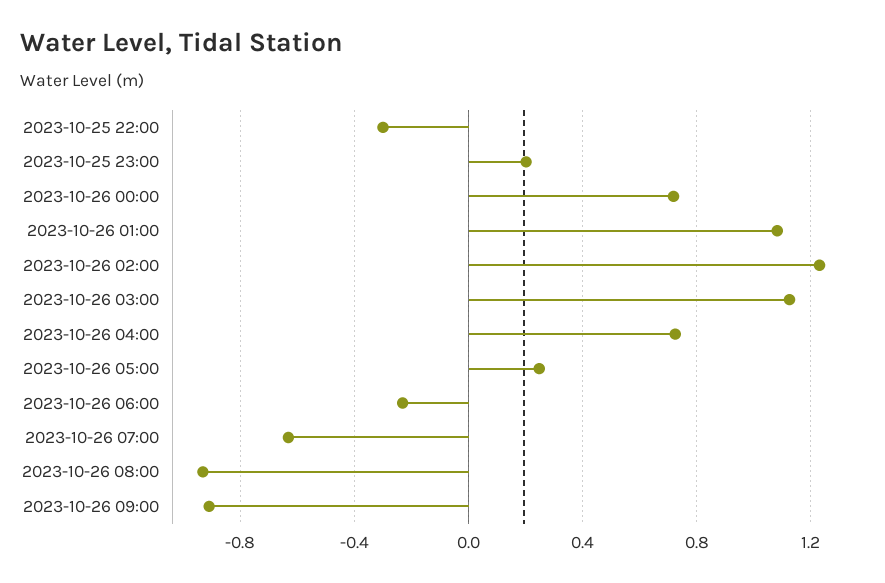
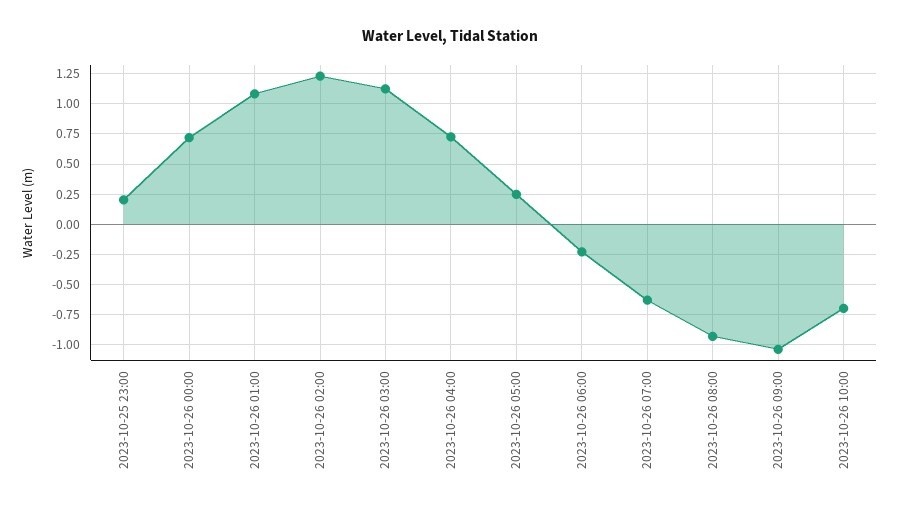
2023-10-25 22:00: -0.3 -> none
2023-10-26 09:00: -0.9 -> -1.05
2023-10-26 10:00: none -> -0.7

